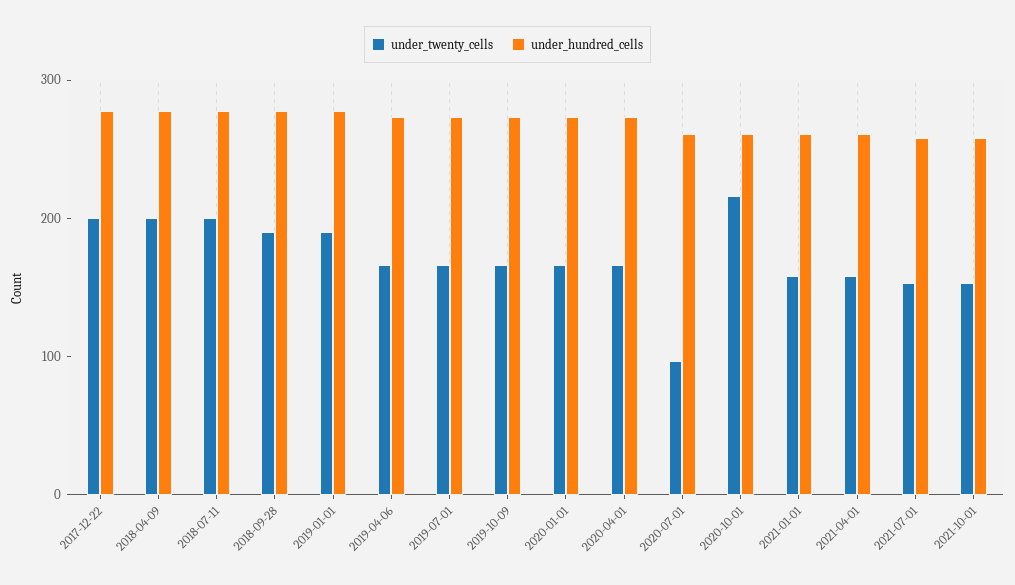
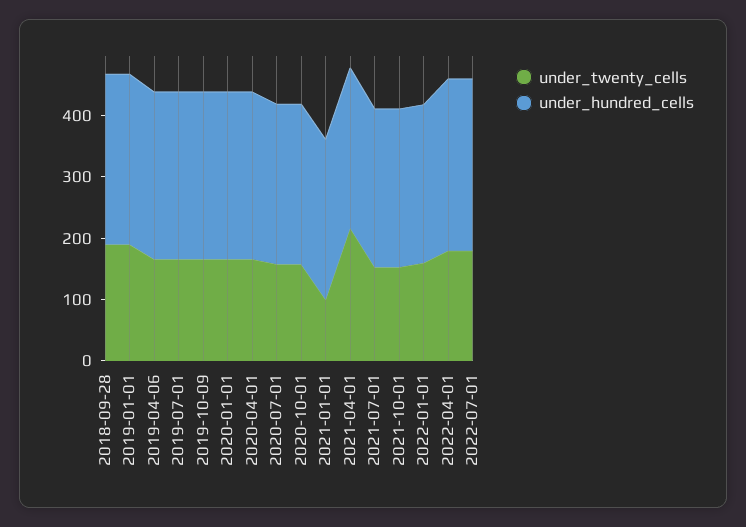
under_twenty_cells, 2017-12-22: 200 -> none
under_hundred_cells, 2017-12-22: 280 -> none
under_twenty_cells, 2018-04-09: 200 -> none
under_hundred_cells, 2018-04-09: 280 -> none
under_twenty_cells, 2018-07-11: 200 -> none
under_hundred_cells, 2018-07-11: 280 -> none
under_twenty_cells, 2020-07-01: 100 -> 160
under_twenty_cells, 2020-10-01: 220 -> 160
under_twenty_cells, 2021-01-01: 160 -> 100
under_twenty_cells, 2021-04-01: 160 -> 220
under_twenty_cells, 2022-01-01: none -> 160
under_hundred_cells, 2022-01-01: none -> 260
under_twenty_cells, 2022-04-01: none -> 180
under_hundred_cells, 2022-04-01: none -> 280
under_twenty_cells, 2022-07-01: none -> 180
under_hundred_cells, 2022-07-01: none -> 280

